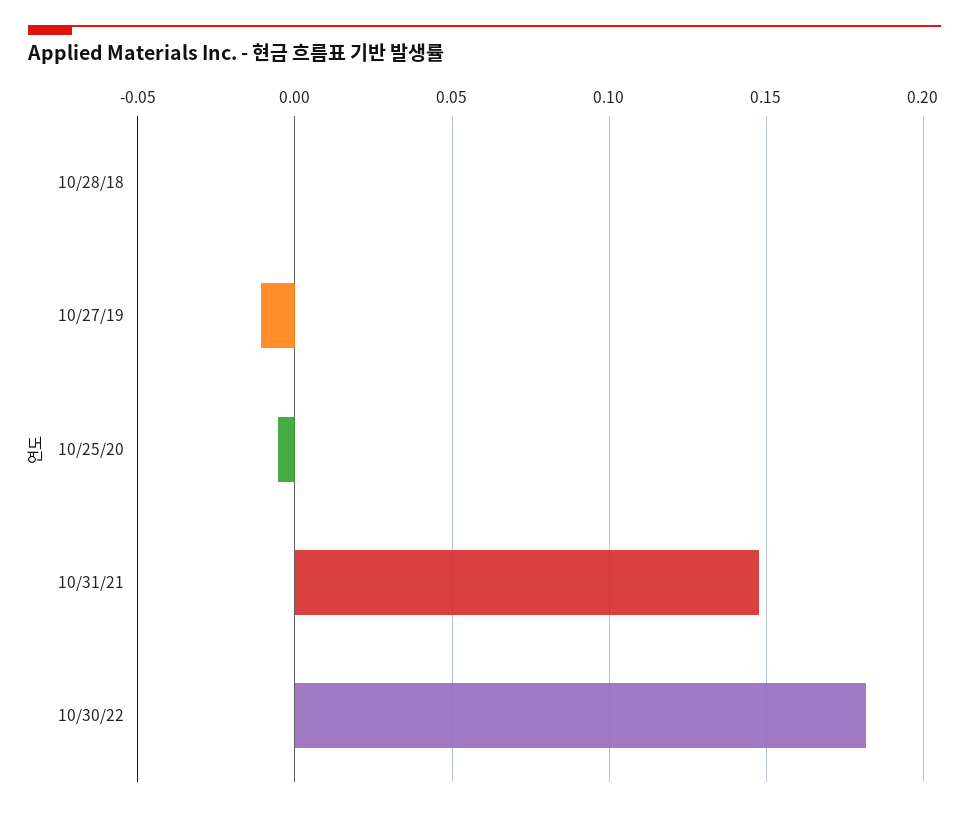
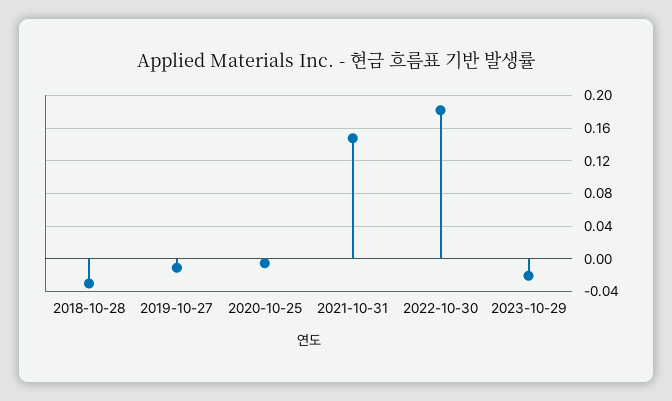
10/28/18: 0 -> -0.03
2023-10-29: none -> -0.02

